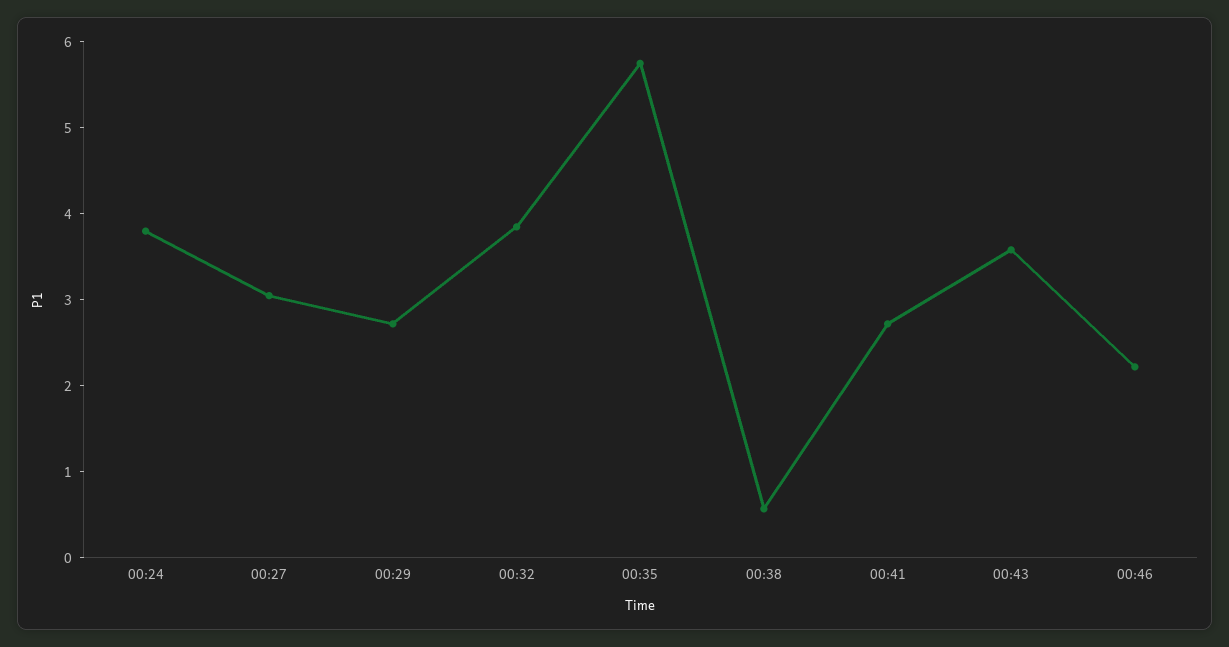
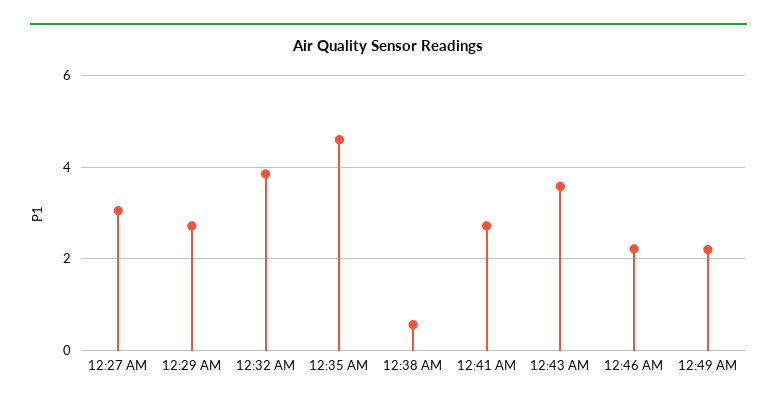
00:24: 3.8 -> none
00:35: 5.8 -> 4.6
12:49 AM: none -> 2.2

